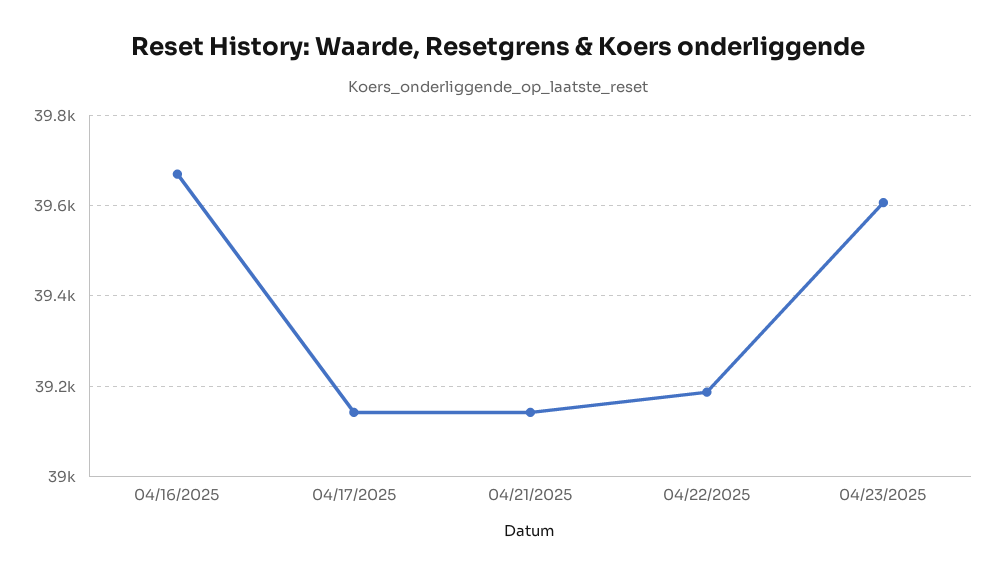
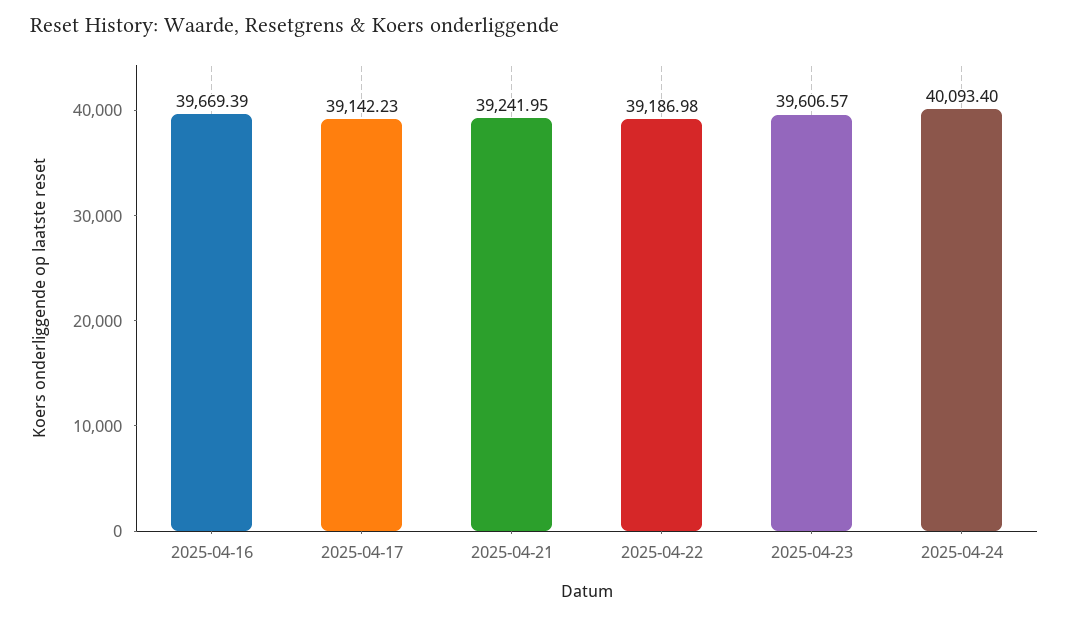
04/21/2025: 39140 -> 39241.95
2025-04-24: none -> 40093.4

